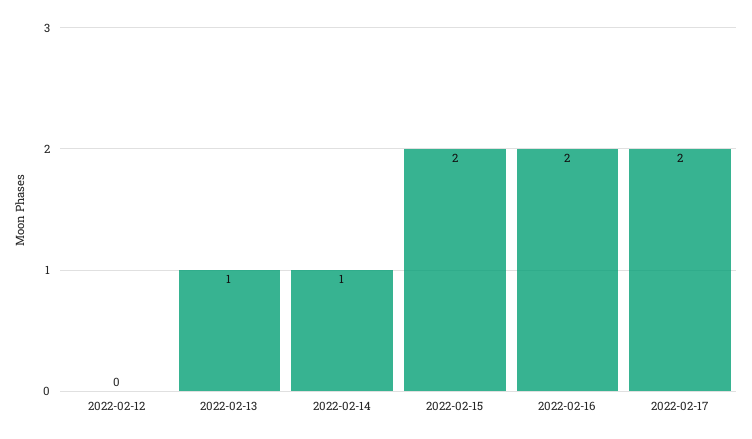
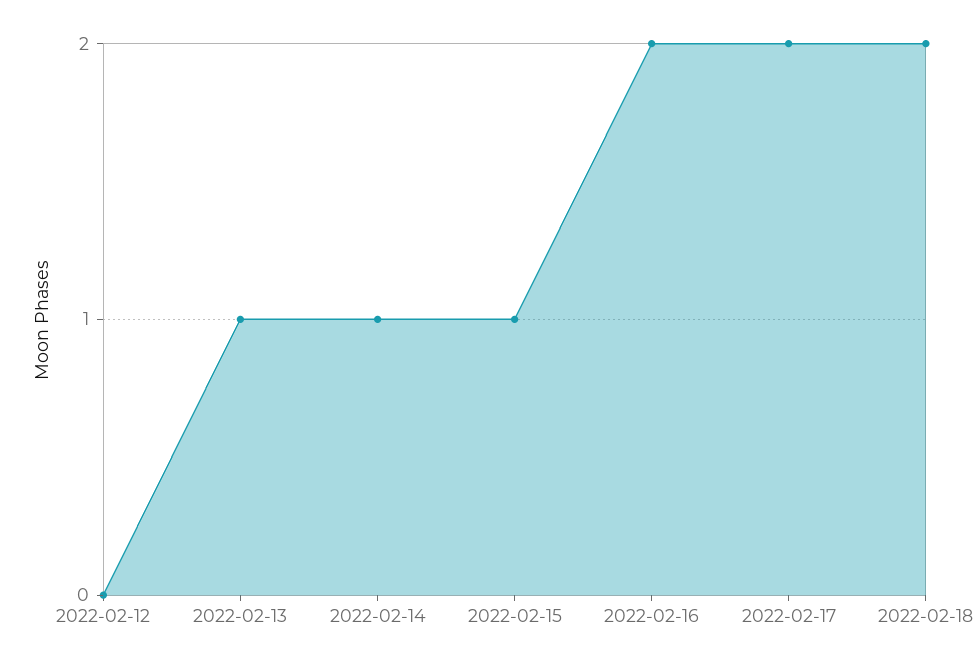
2022-02-15: 2 -> 1
2022-02-18: none -> 2

